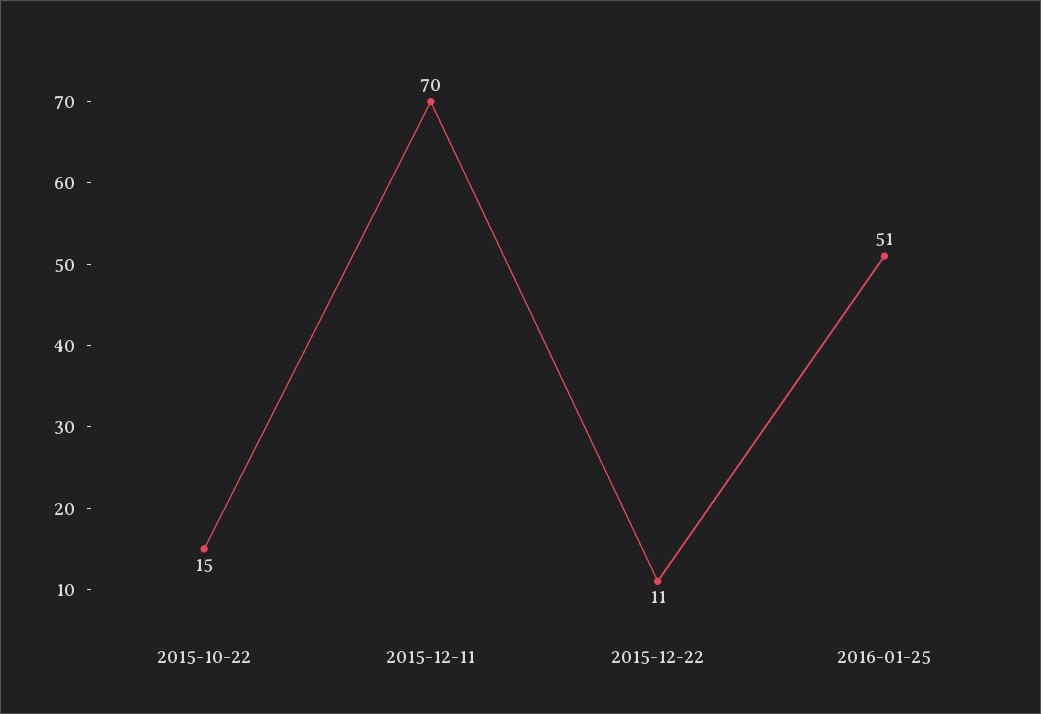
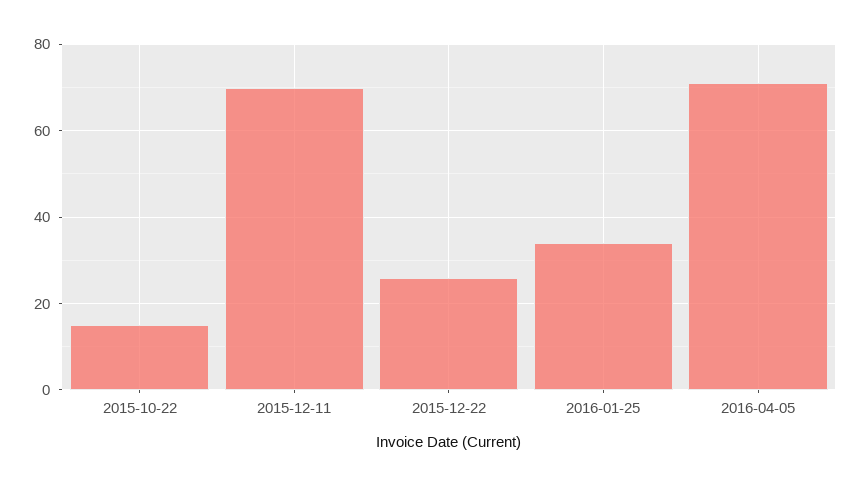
2015-12-22: 11 -> 25
2016-01-25: 51 -> 35
2016-04-05: none -> 70

